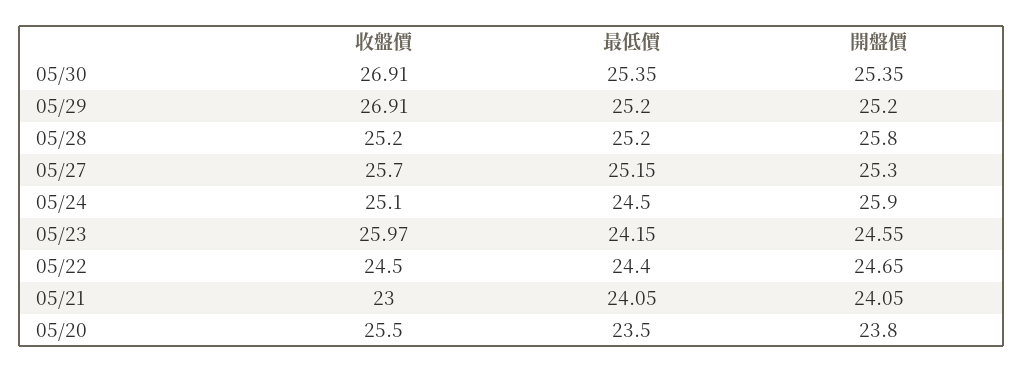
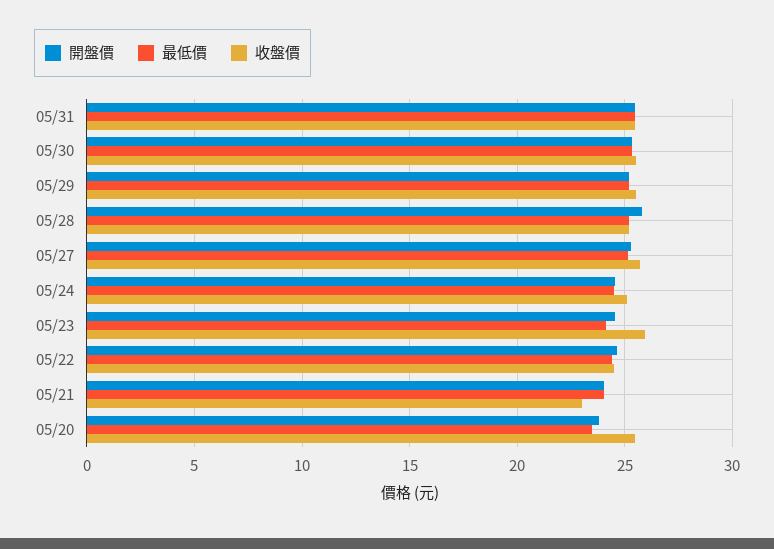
收盤價, 05/30: 26.91 -> 25.5
收盤價, 05/29: 26.91 -> 25.5
開盤價, 05/24: 25.9 -> 24.5
開盤價, 05/31: none -> 25.5
最低價, 05/31: none -> 25.5
收盤價, 05/31: none -> 25.5

